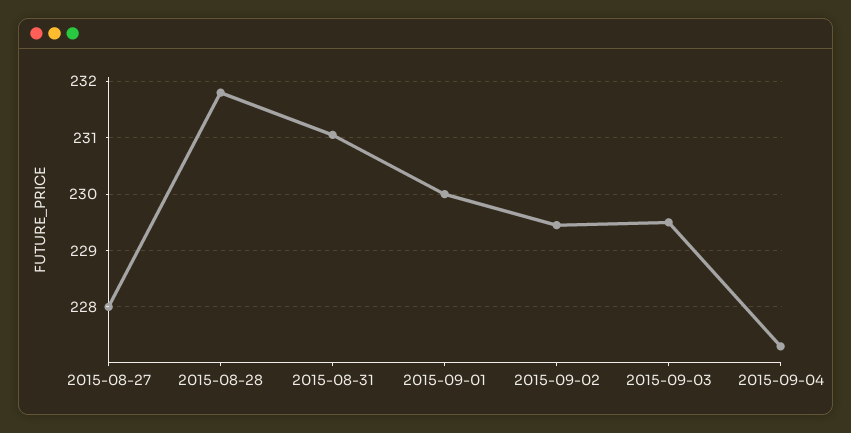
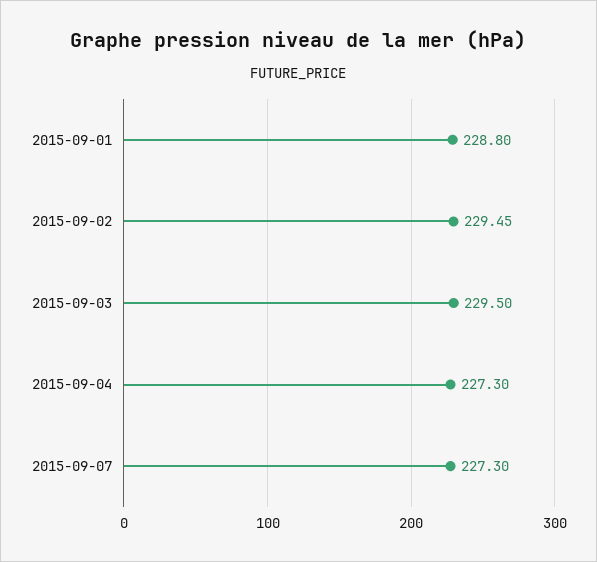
2015-08-27: 228 -> none
2015-08-28: 231.8 -> none
2015-08-31: 231 -> none
2015-09-01: 230 -> 228.8
2015-09-07: none -> 227.3

